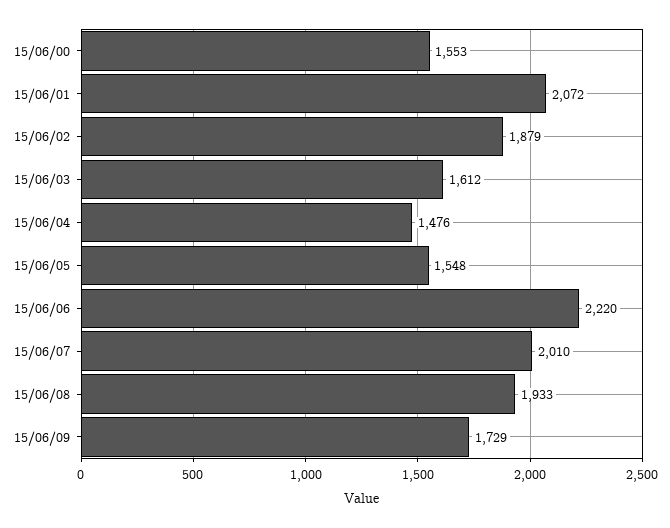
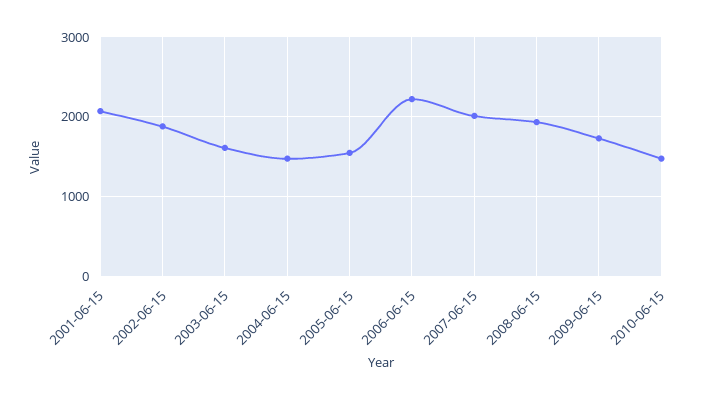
15/06/00: 1553 -> none
2010-06-15: none -> 1500

